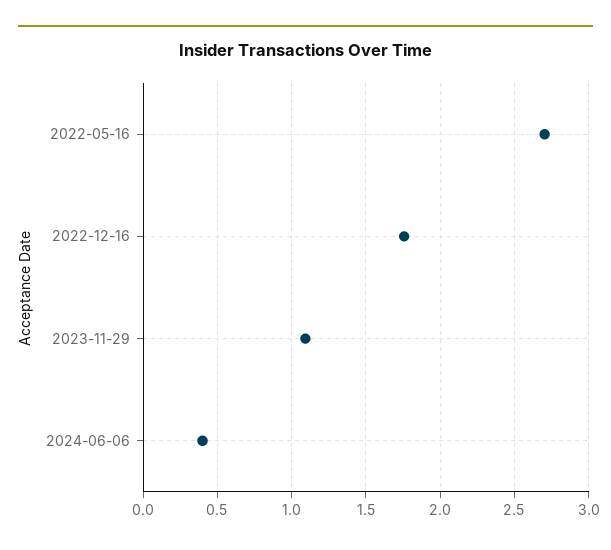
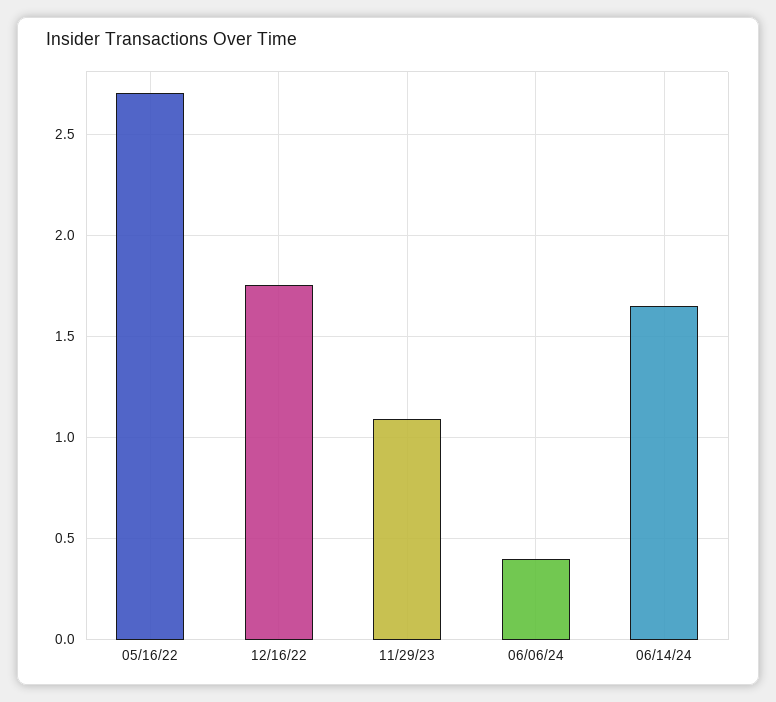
06/14/24: none -> 1.65

